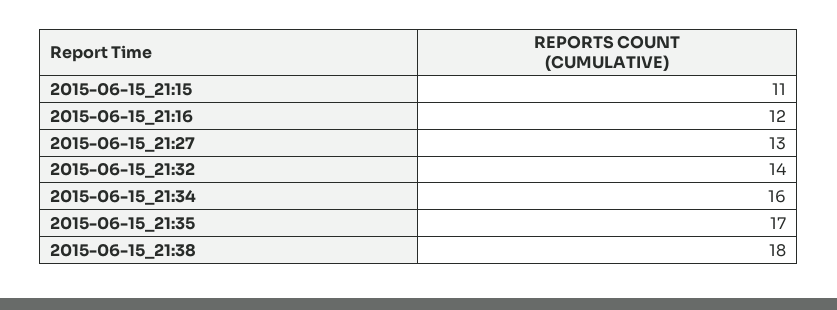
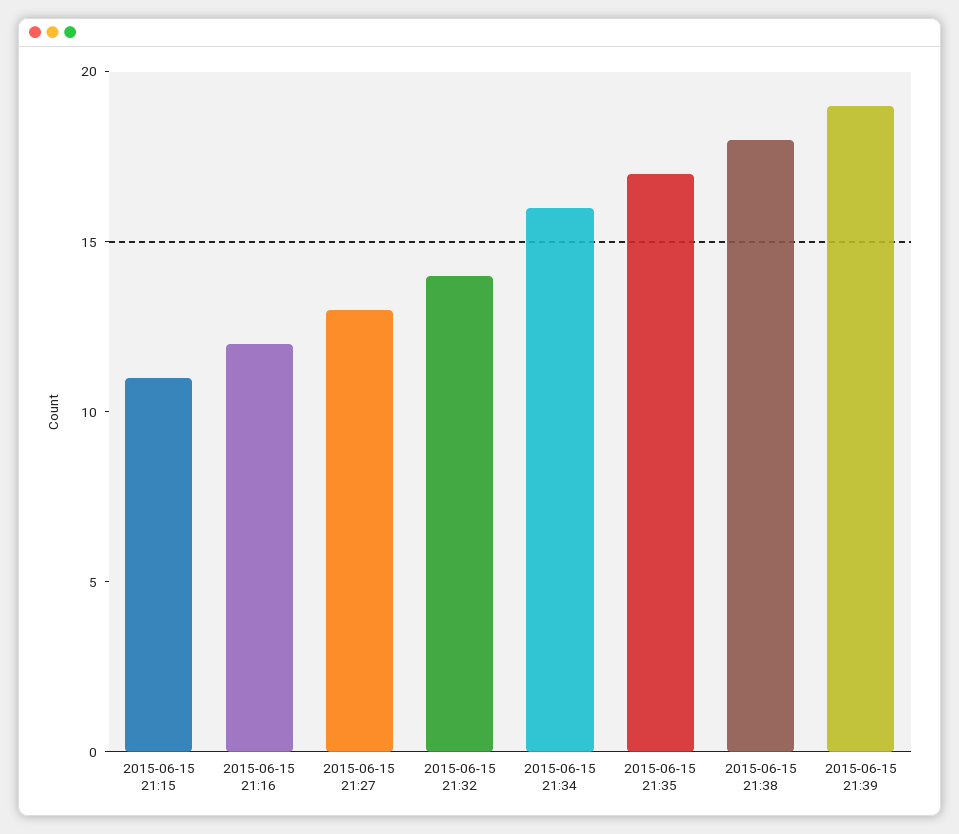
2015-06-15 21:39: none -> 19

